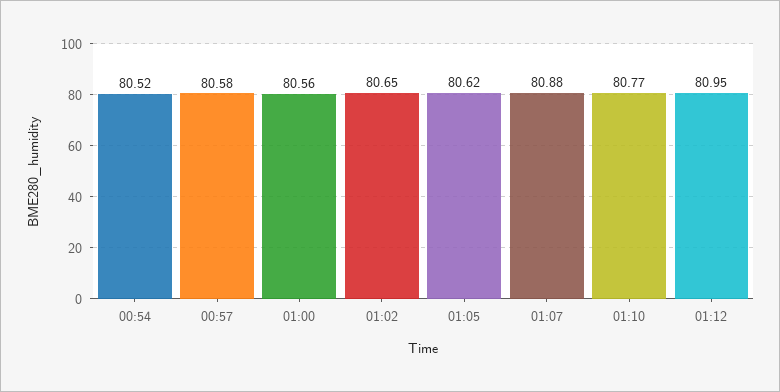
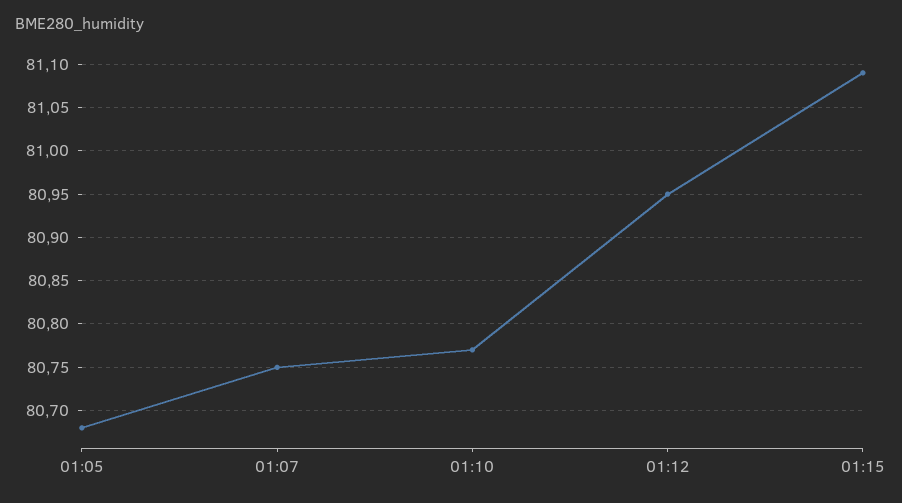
00:54: 80.52 -> none
00:57: 80.58 -> none
01:00: 80.56 -> none
01:02: 80.65 -> none
01:05: 80.62 -> 80.68
01:07: 80.88 -> 80.75
01:15: none -> 81.09

